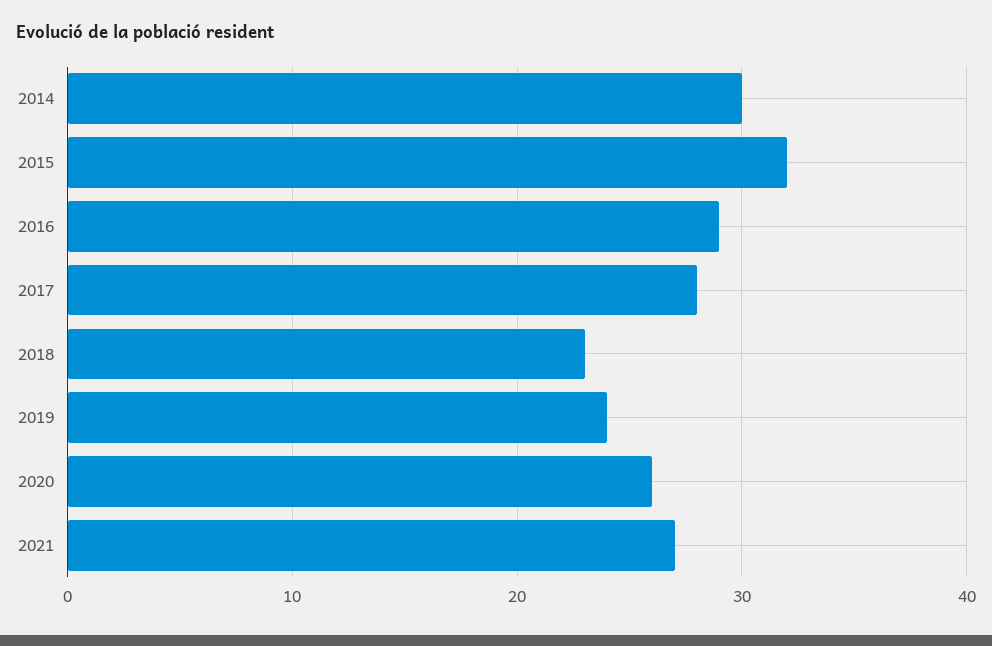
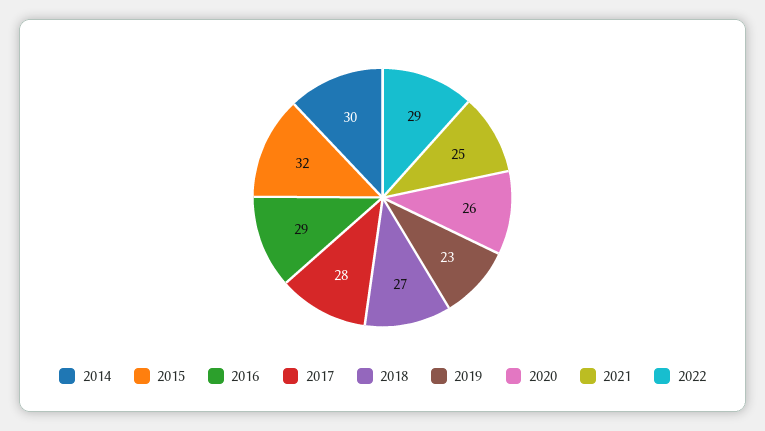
2018: 23 -> 27
2019: 24 -> 23
2021: 27 -> 25
2022: none -> 29

